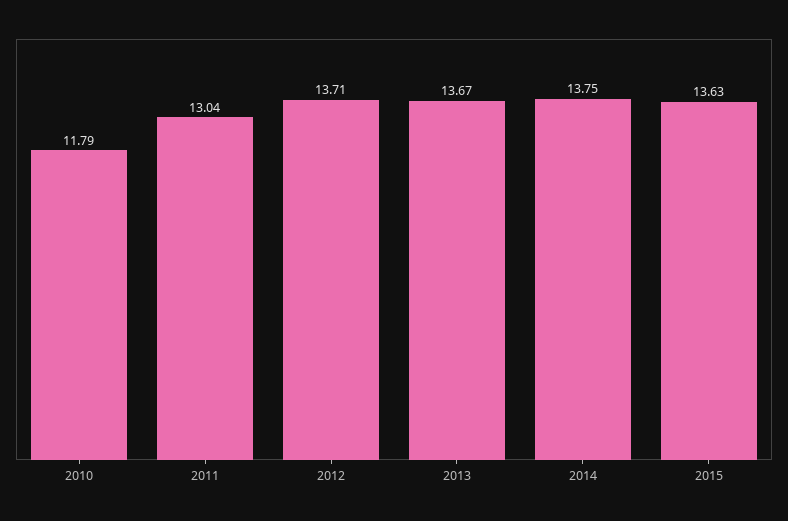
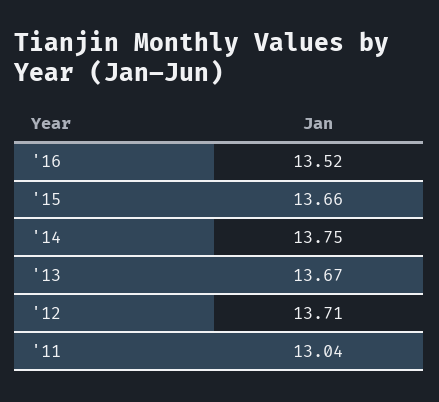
2010: 11.79 -> none
2015: 13.63 -> 13.66
'16: none -> 13.52

